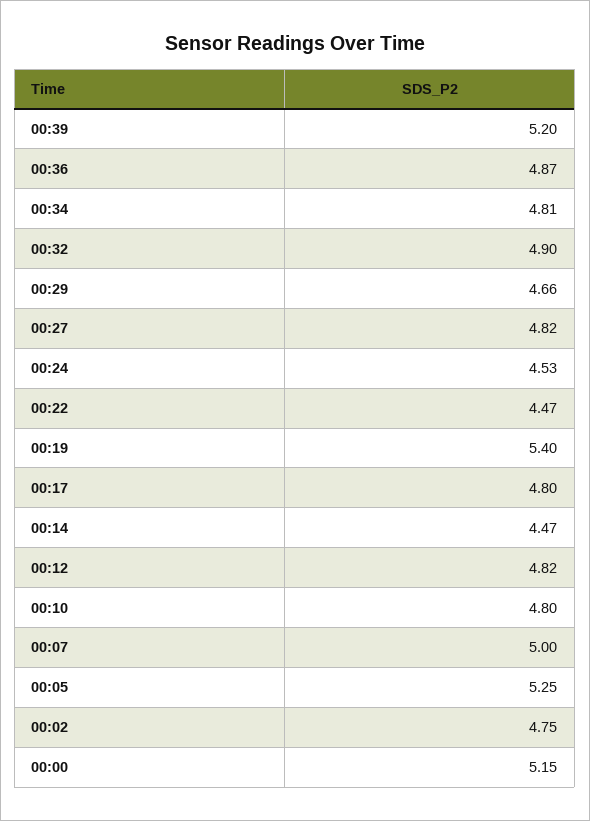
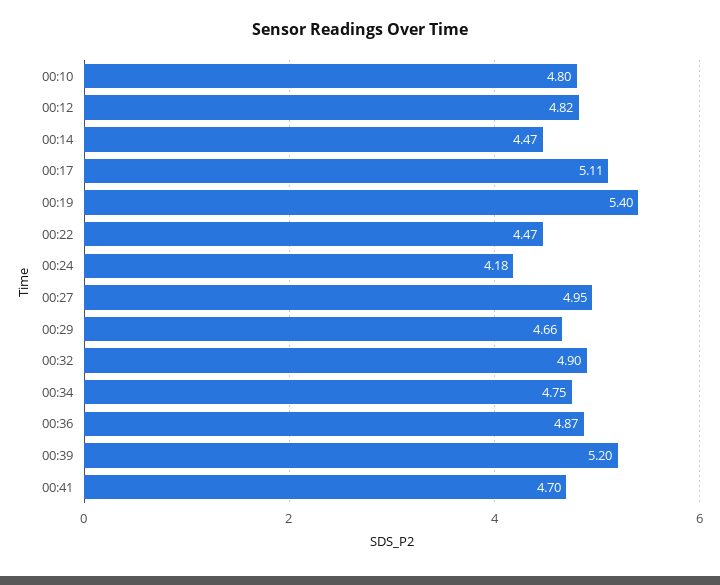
00:34: 4.81 -> 4.75
00:27: 4.82 -> 4.95
00:24: 4.53 -> 4.18
00:17: 4.8 -> 5.11
00:07: 5 -> none
00:05: 5.25 -> none
00:02: 4.75 -> none
00:00: 5.15 -> none
00:41: none -> 4.7

